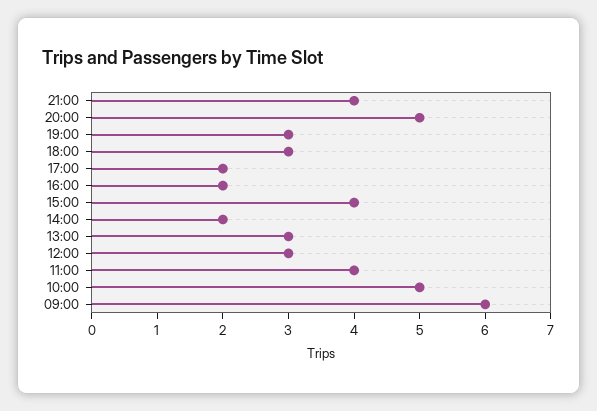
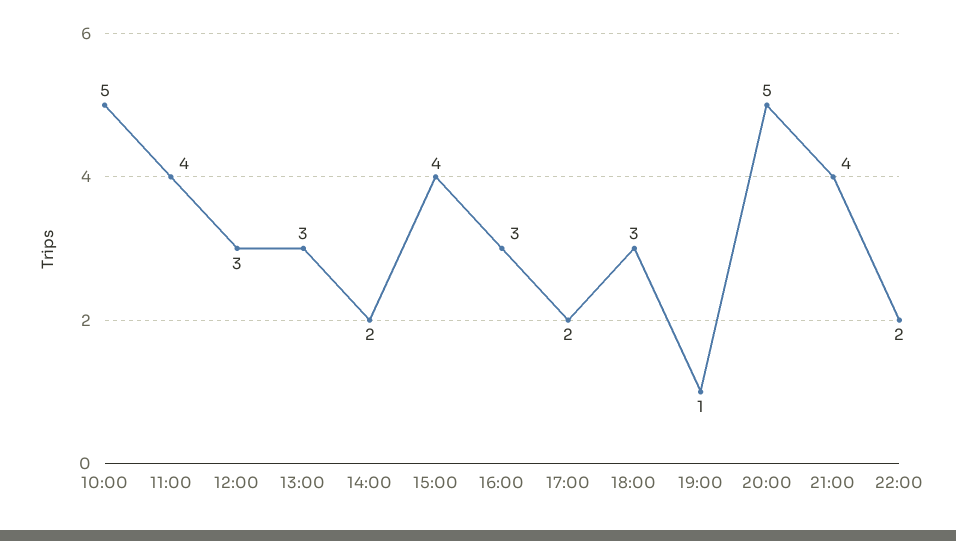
19:00: 3 -> 1
16:00: 2 -> 3
09:00: 6 -> none
22:00: none -> 2

